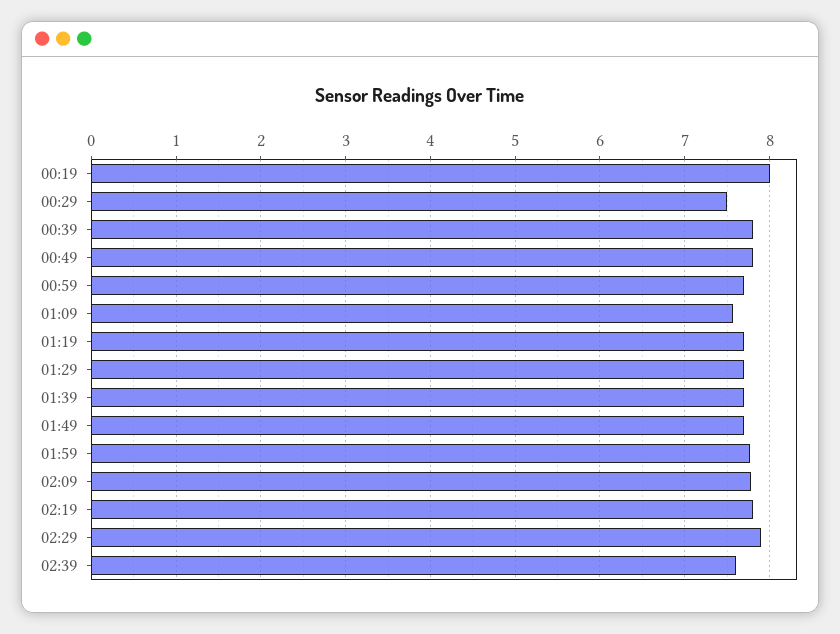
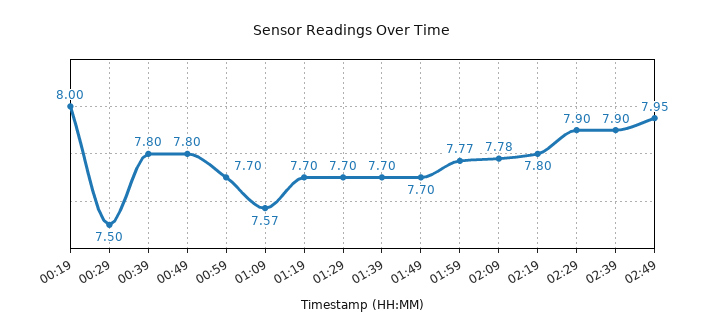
02:39: 7.6 -> 7.9
02:49: none -> 7.95

